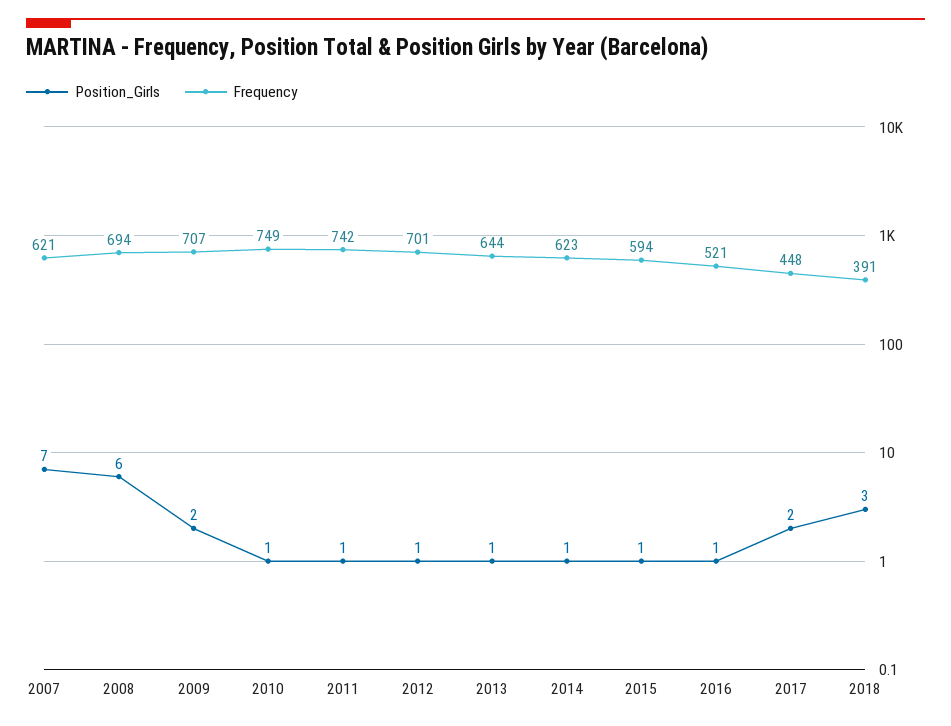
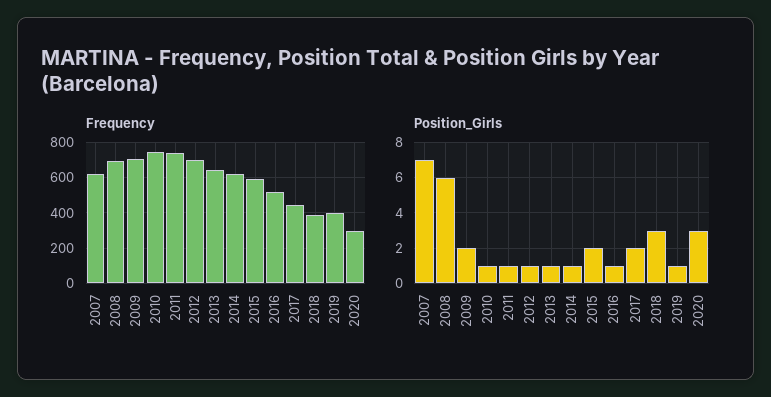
Position_Girls, 2015: 1 -> 2
Frequency, 2019: none -> 400
Frequency, 2020: none -> 300
Position_Girls, 2019: none -> 1
Position_Girls, 2020: none -> 3

